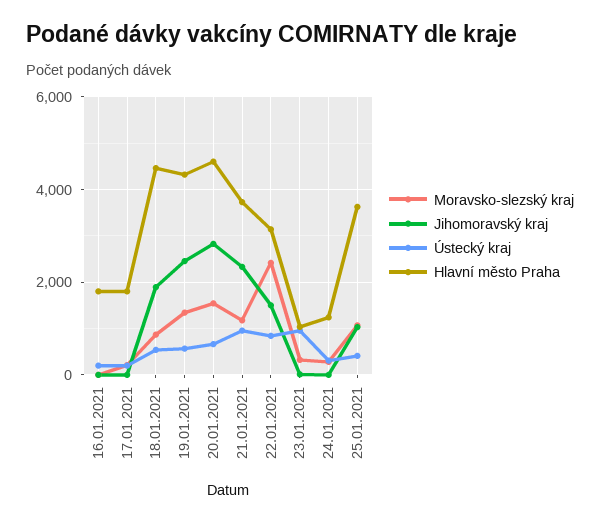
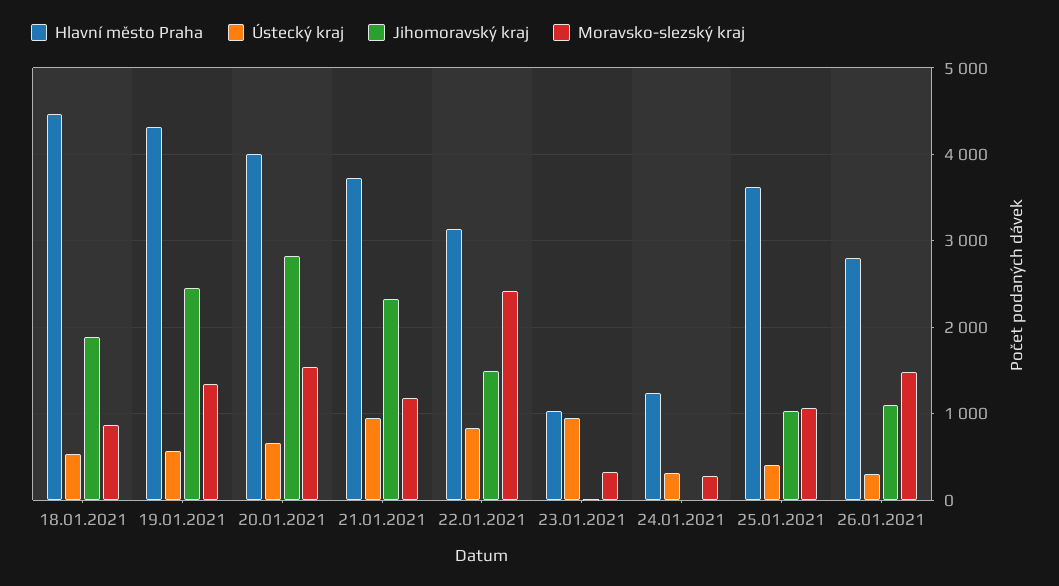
Moravsko-slezský kraj, 16.01.2021: 0 -> none
Jihomoravský kraj, 16.01.2021: 0 -> none
Ústecký kraj, 16.01.2021: 200 -> none
Hlavní město Praha, 16.01.2021: 1800 -> none
Moravsko-slezský kraj, 17.01.2021: 200 -> none
Jihomoravský kraj, 17.01.2021: 0 -> none
Ústecký kraj, 17.01.2021: 200 -> none
Hlavní město Praha, 17.01.2021: 1800 -> none
Hlavní město Praha, 20.01.2021: 4600 -> 4000
Hlavní město Praha, 26.01.2021: none -> 2800
Ústecký kraj, 26.01.2021: none -> 300
Jihomoravský kraj, 26.01.2021: none -> 1100
Moravsko-slezský kraj, 26.01.2021: none -> 1500

